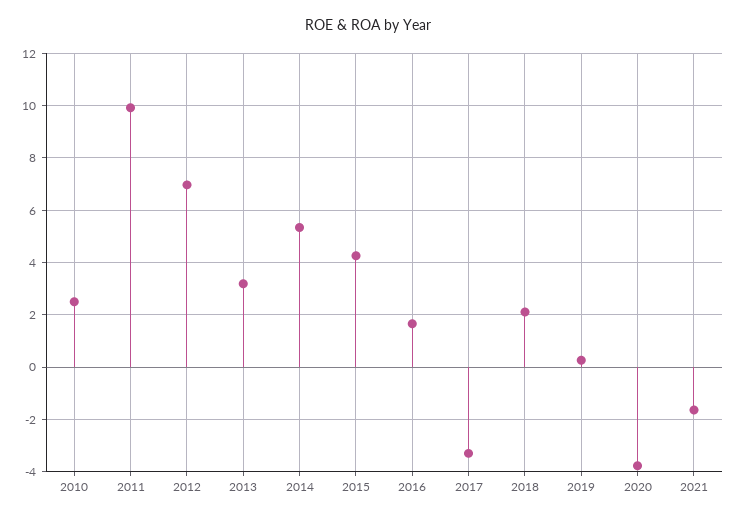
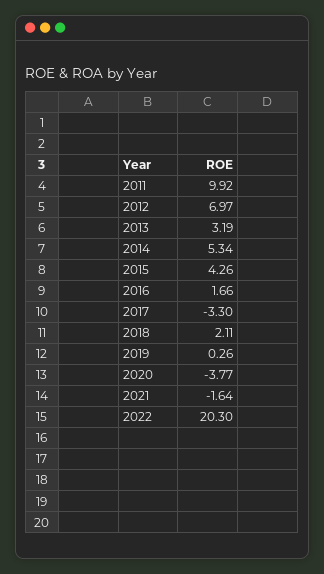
2010: 2.5 -> none
2022: none -> 20.3

